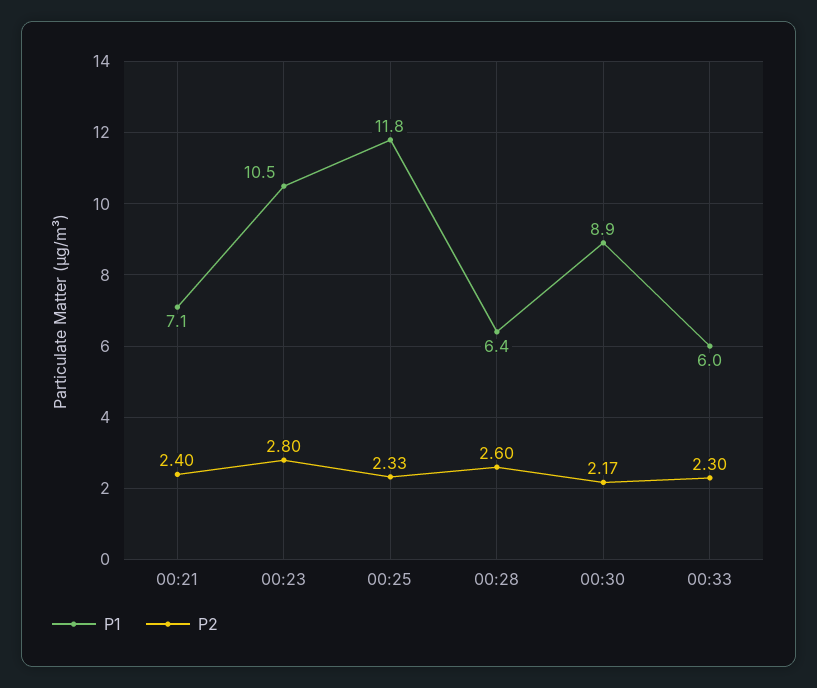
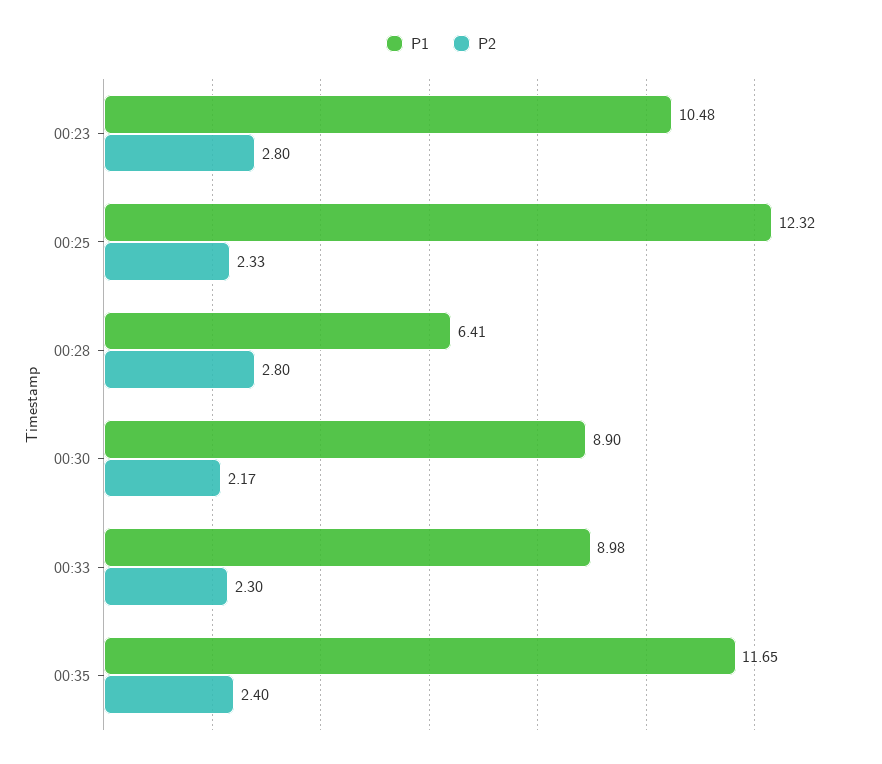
P1, 00:21: 7.1 -> none
P2, 00:21: 2.4 -> none
P1, 00:25: 11.8 -> 12.32
P2, 00:28: 2.6 -> 2.8
P1, 00:33: 6 -> 8.98
P1, 00:35: none -> 11.65
P2, 00:35: none -> 2.4

